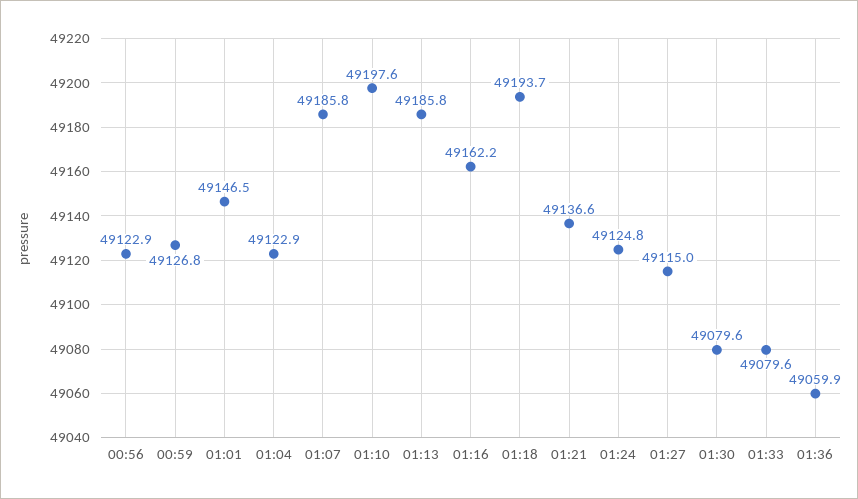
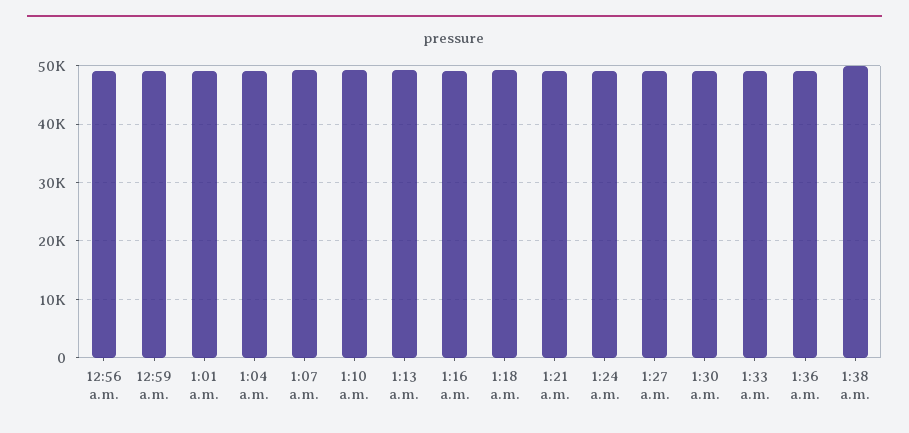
1:38 a.m.: none -> 50000

